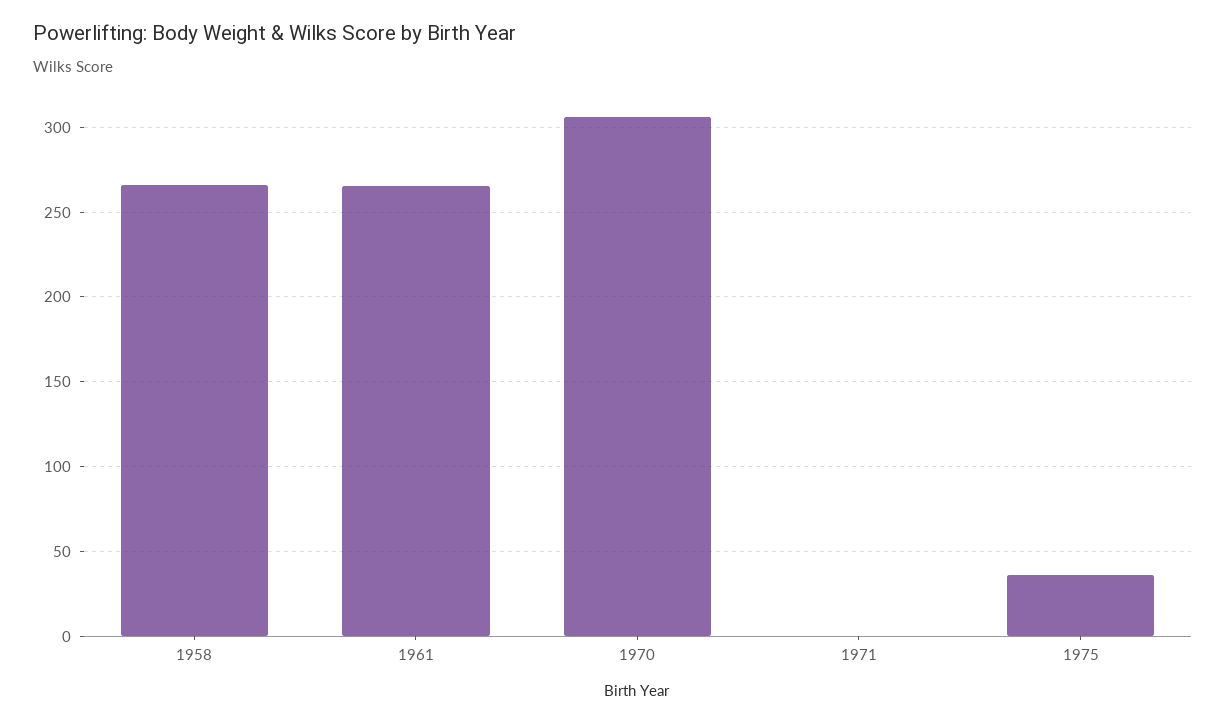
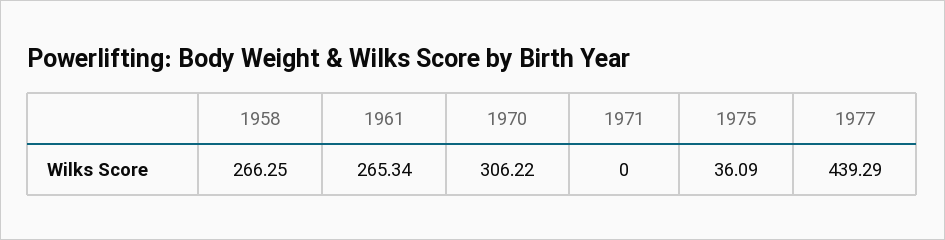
1977: none -> 439.29

